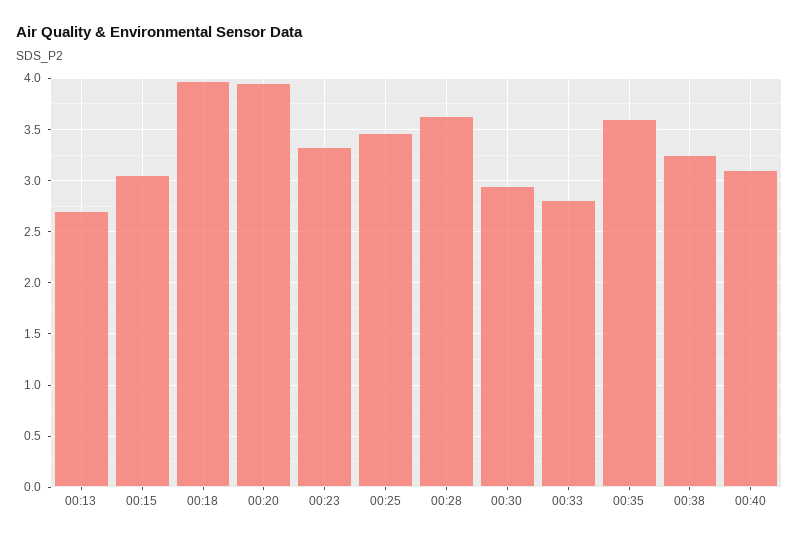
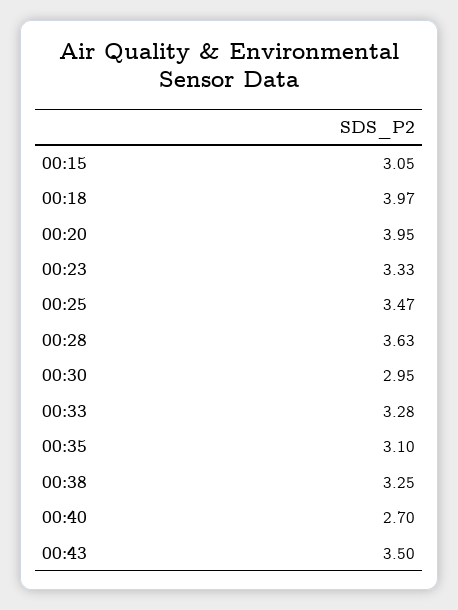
00:13: 2.7 -> none
00:33: 2.8 -> 3.28
00:35: 3.6 -> 3.1
00:40: 3.1 -> 2.7
00:43: none -> 3.5

